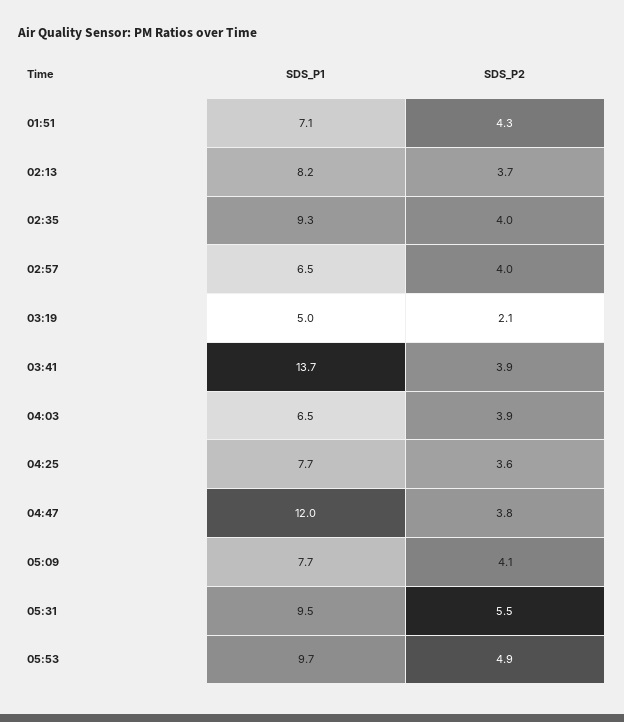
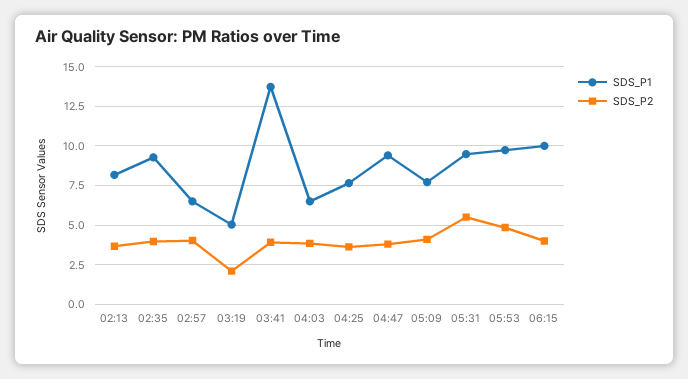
SDS_P1, 01:51: 7.1 -> none
SDS_P2, 01:51: 4.3 -> none
SDS_P1, 04:47: 12 -> 9.5
SDS_P1, 06:15: none -> 10
SDS_P2, 06:15: none -> 4

